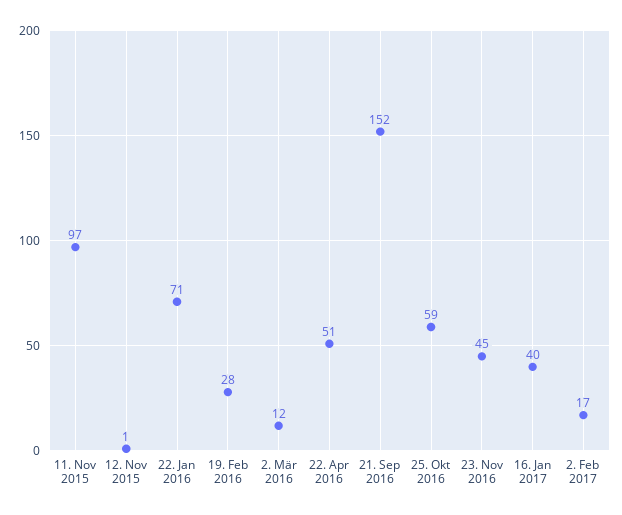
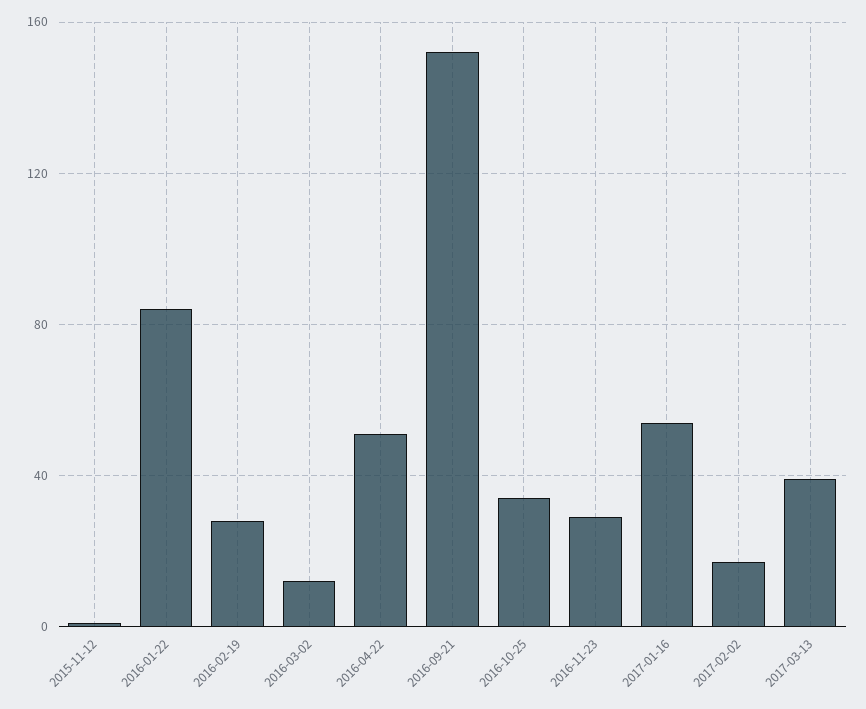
11. Nov 2015: 97 -> none
22. Jan 2016: 71 -> 85
25. Okt 2016: 59 -> 35
23. Nov 2016: 45 -> 30
16. Jan 2017: 40 -> 55
2017-03-13: none -> 40

